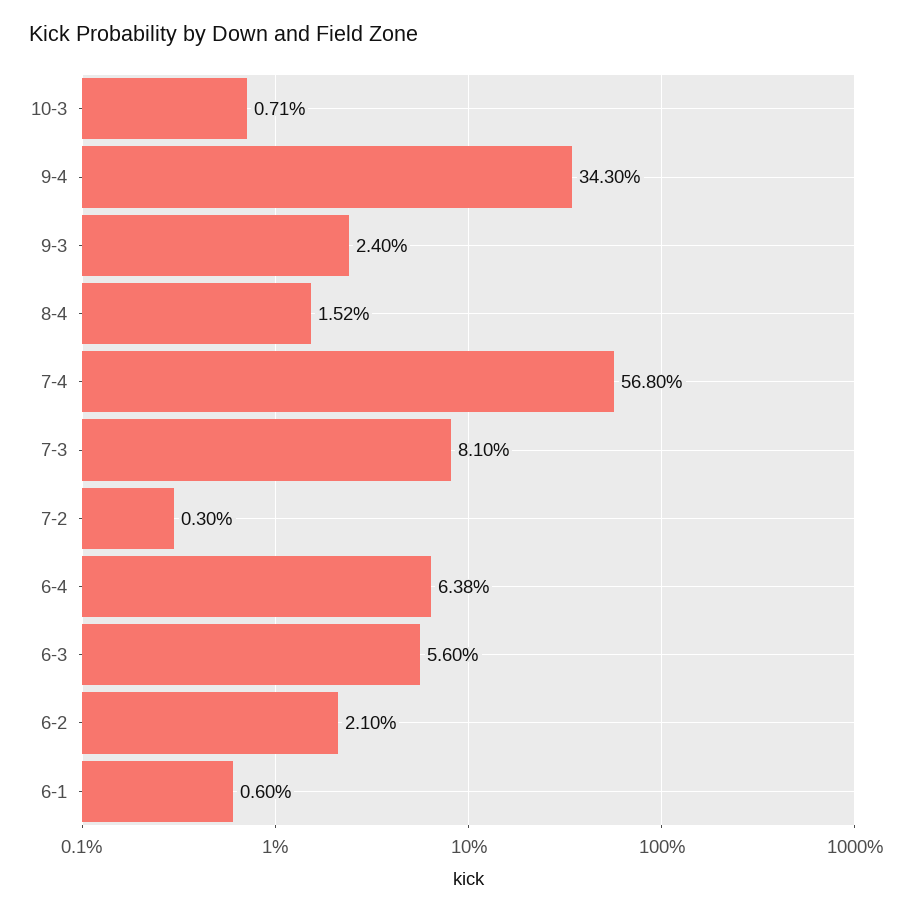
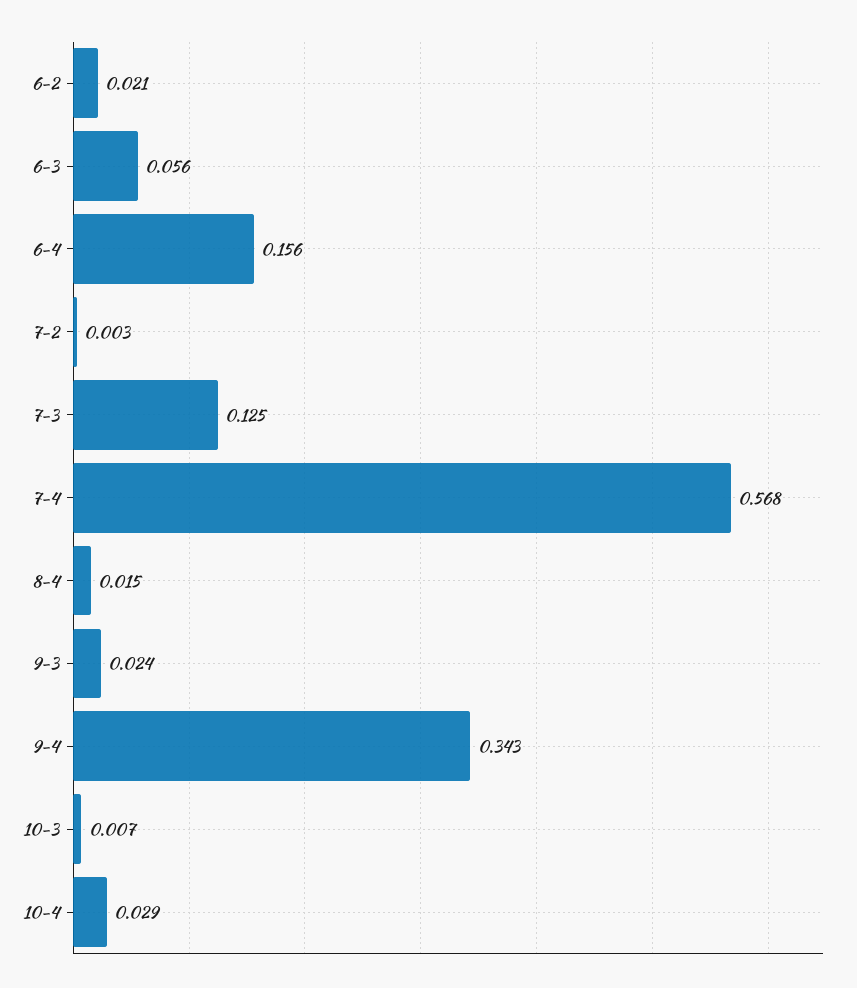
7-3: 0.081 -> 0.125
6-4: 0.0638 -> 0.156
6-1: 0.006 -> none
10-4: none -> 0.029

